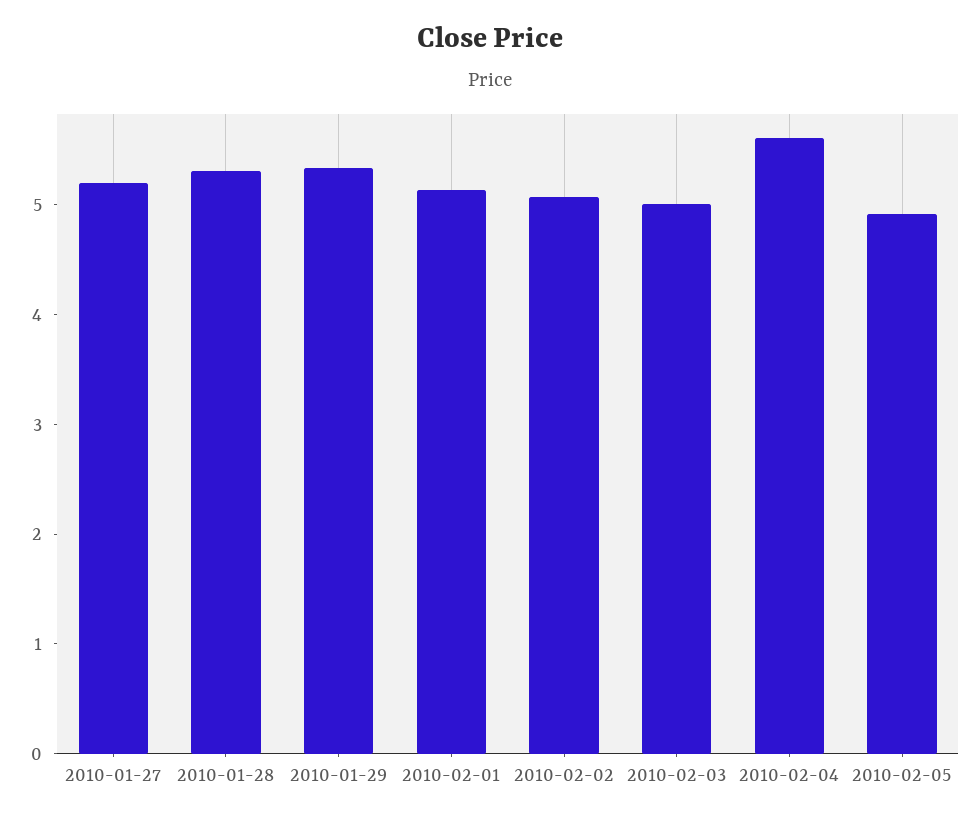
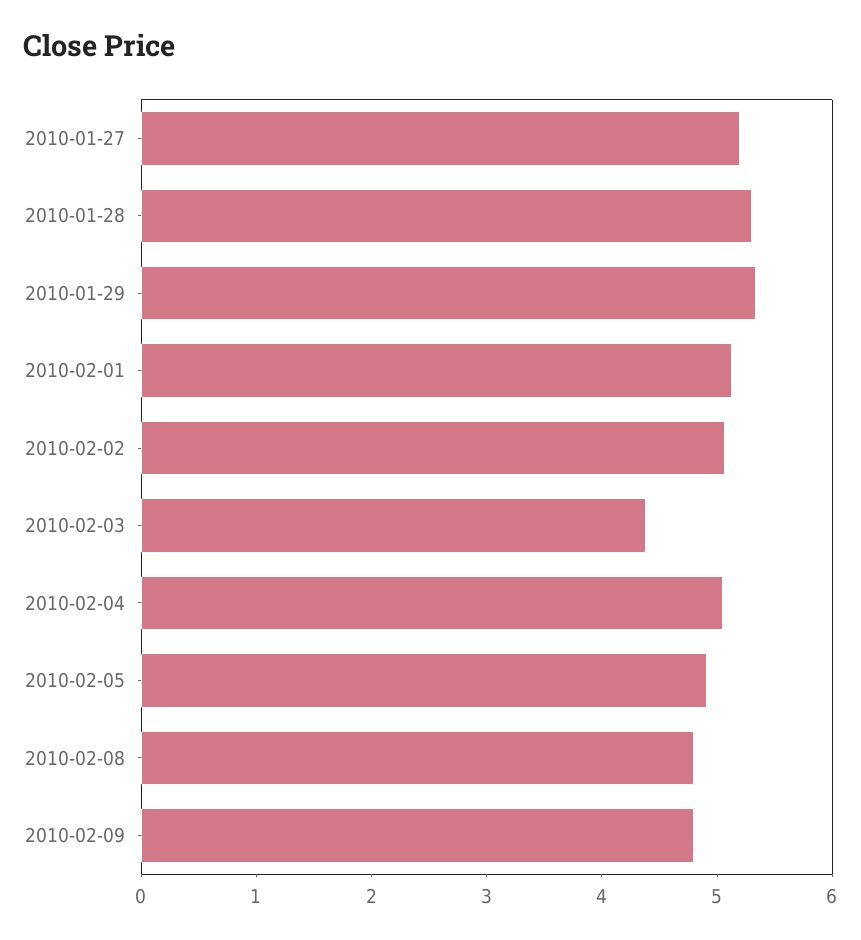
2010-02-03: 5 -> 4.4
2010-02-04: 5.6 -> 5
2010-02-08: none -> 4.8
2010-02-09: none -> 4.8

